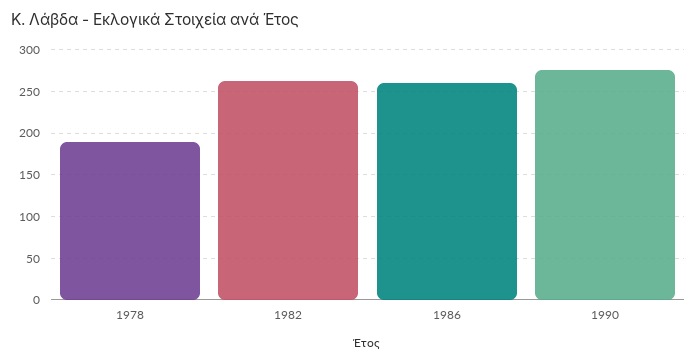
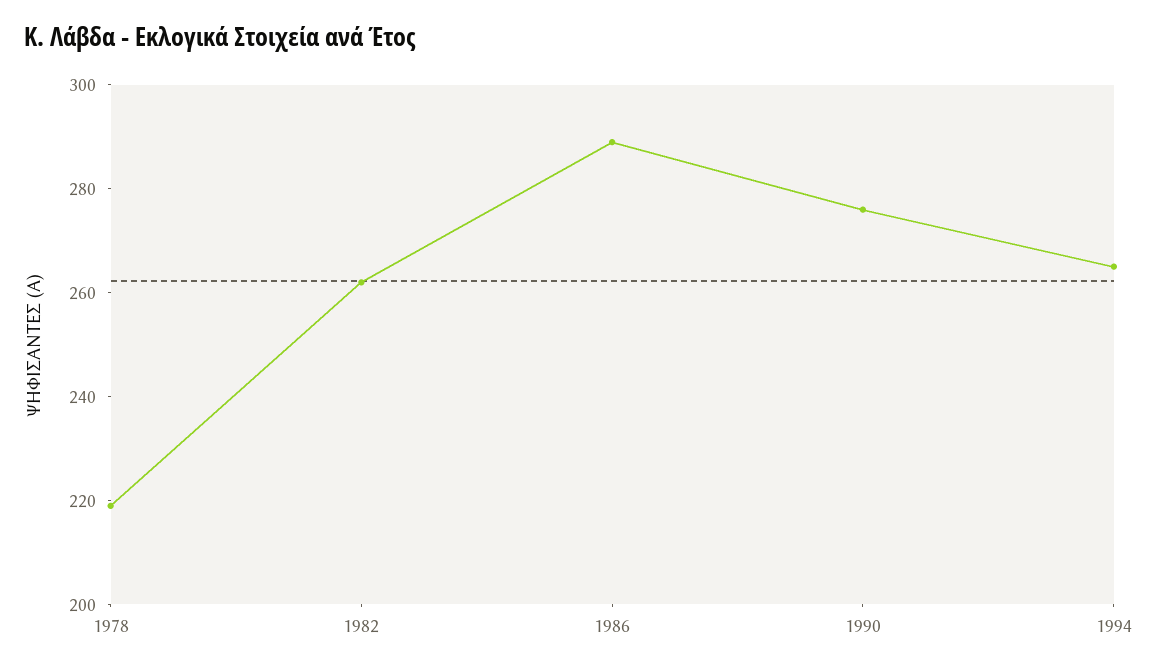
1978: 190 -> 220
1986: 260 -> 290
1994: none -> 265

